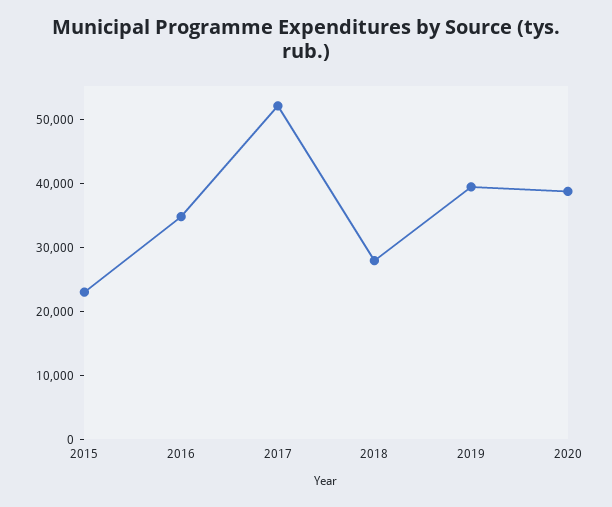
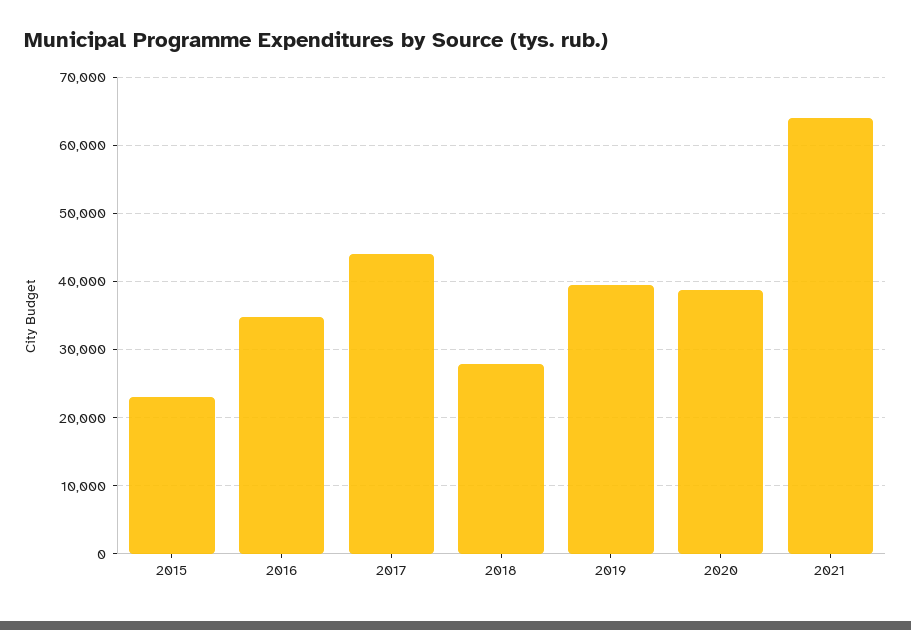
2017: 52000 -> 44000
2021: none -> 64000

